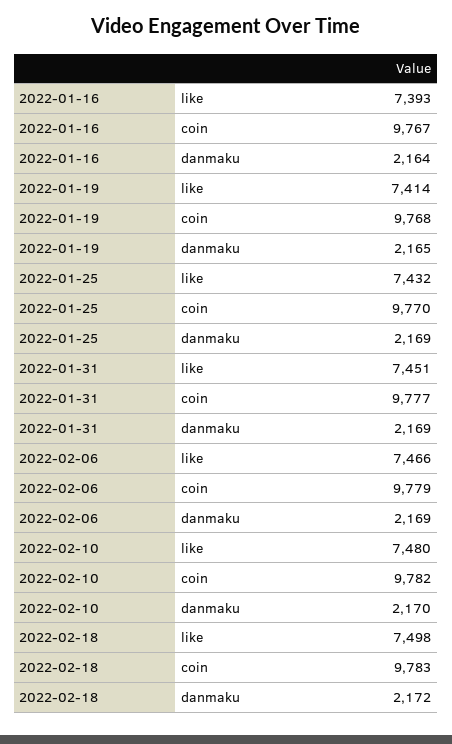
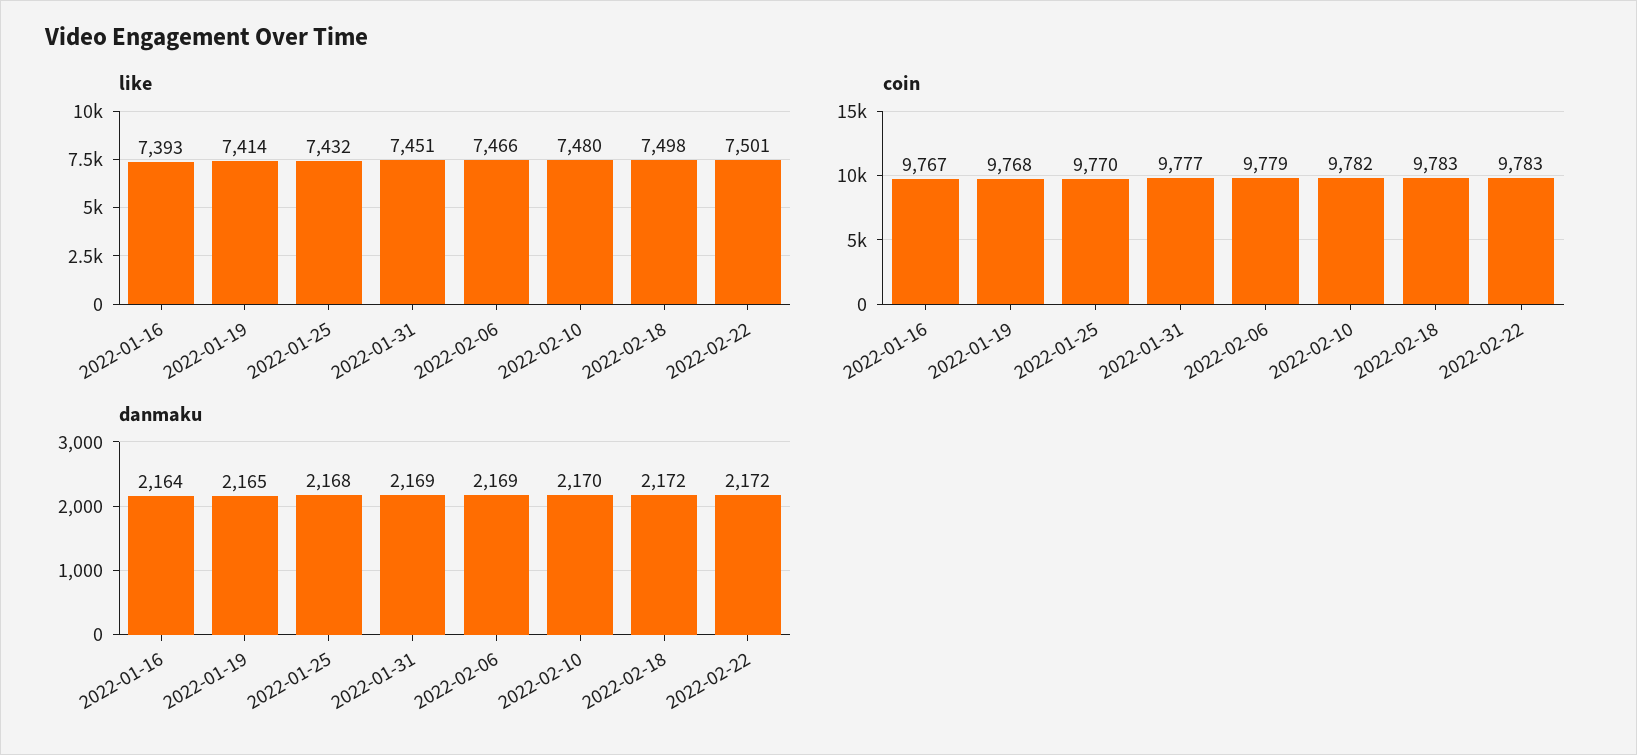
danmaku, 2022-01-25: 2169 -> 2168
like, 2022-02-22: none -> 7501
coin, 2022-02-22: none -> 9783
danmaku, 2022-02-22: none -> 2172

